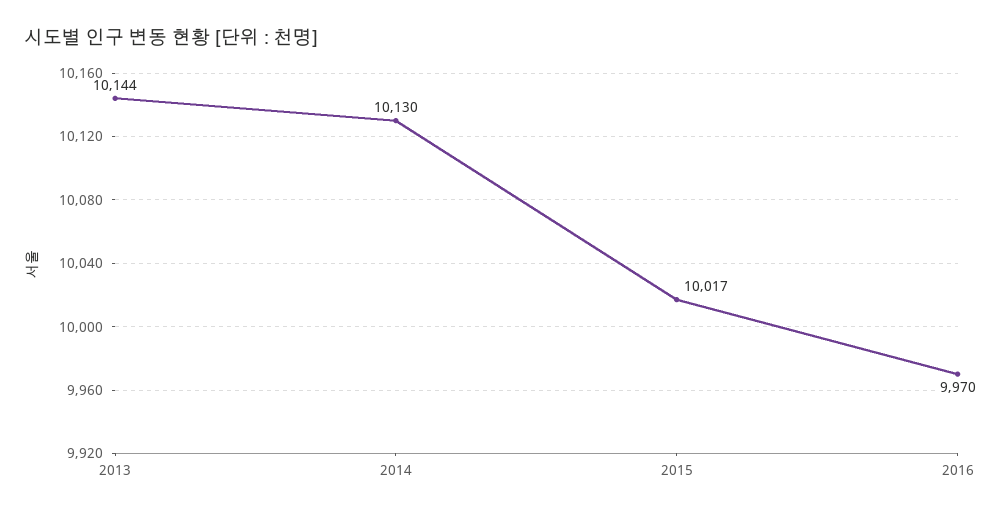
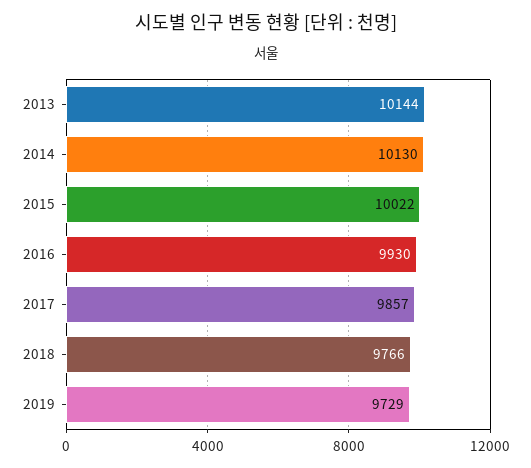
2015: 10017 -> 10022
2016: 9970 -> 9930
2017: none -> 9857
2018: none -> 9766
2019: none -> 9729

